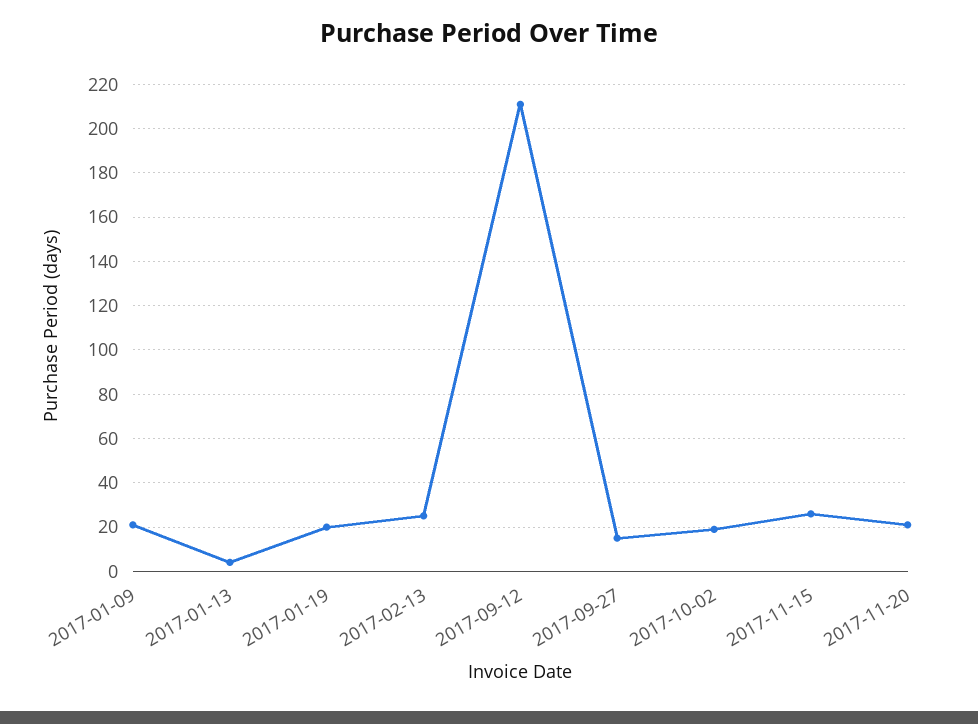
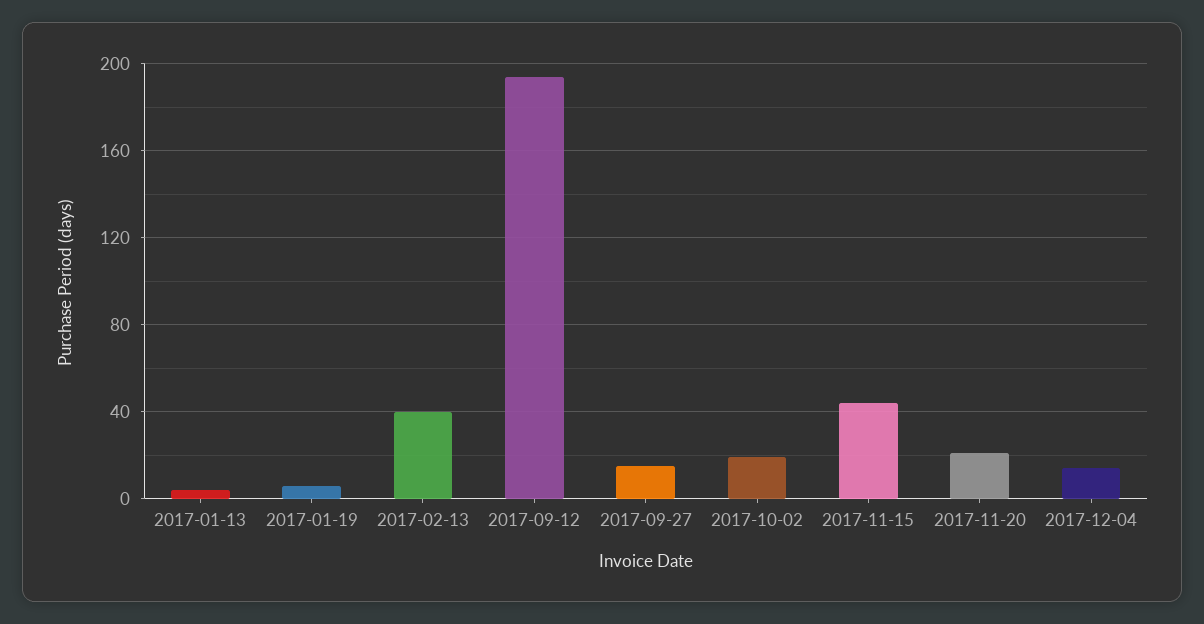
2017-01-09: 20 -> none
2017-01-19: 20 -> 5
2017-02-13: 25 -> 40
2017-09-12: 210 -> 195
2017-11-15: 25 -> 45
2017-12-04: none -> 15

